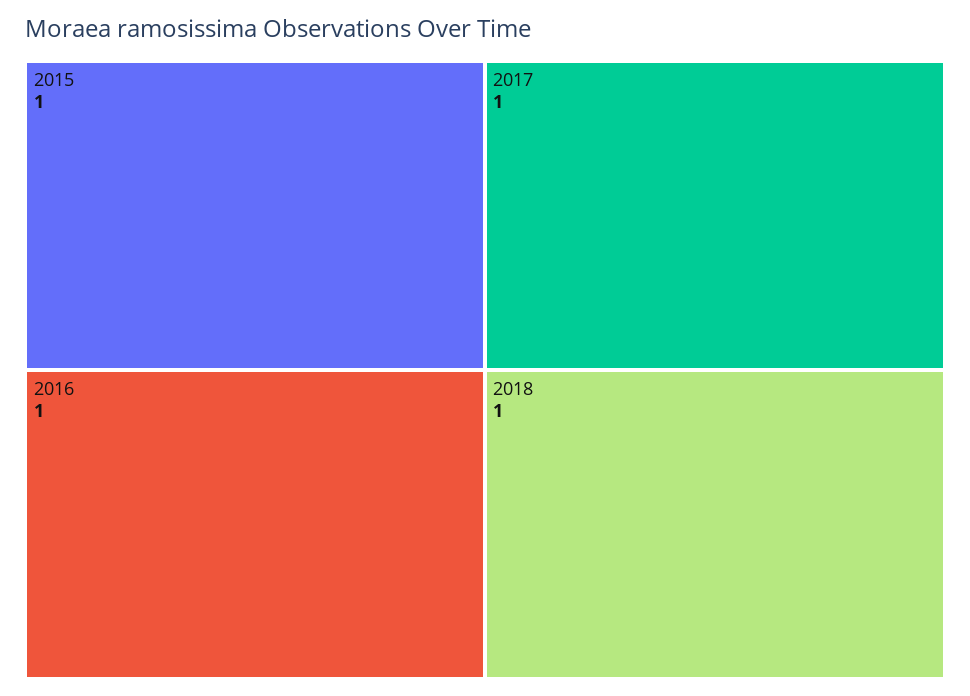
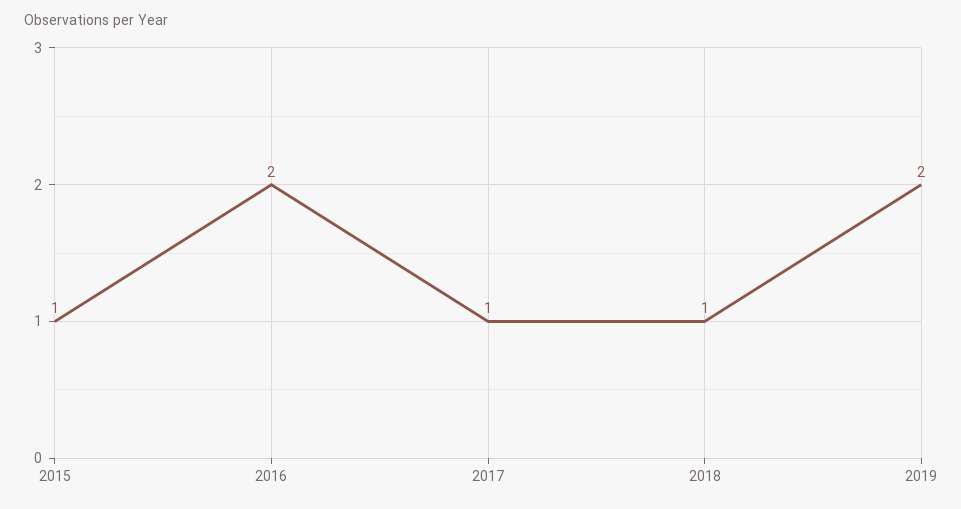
2016: 1 -> 2
2019: none -> 2

